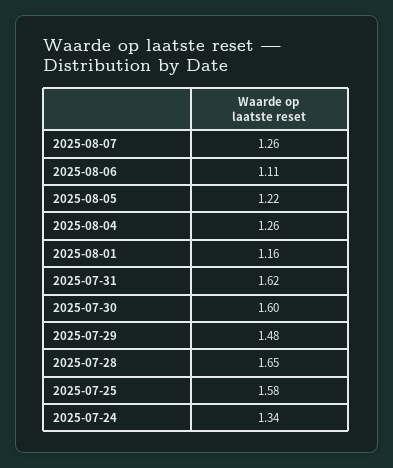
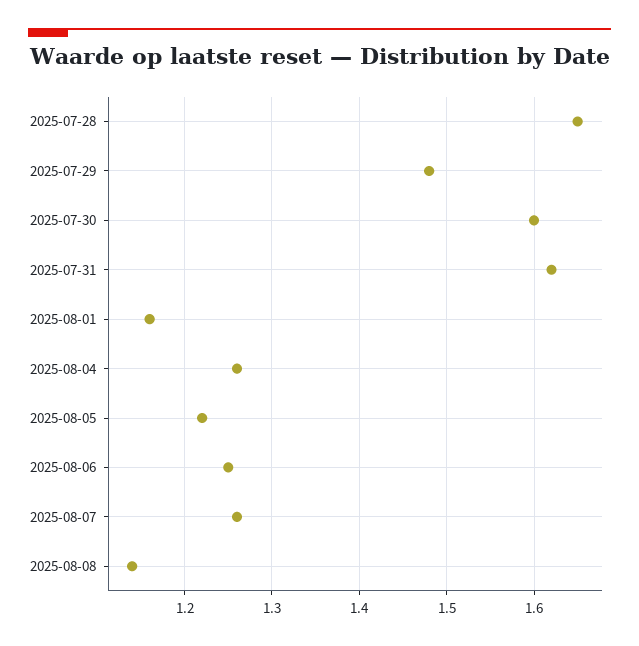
2025-08-06: 1.11 -> 1.25
2025-07-25: 1.58 -> none
2025-07-24: 1.34 -> none
2025-08-08: none -> 1.14

